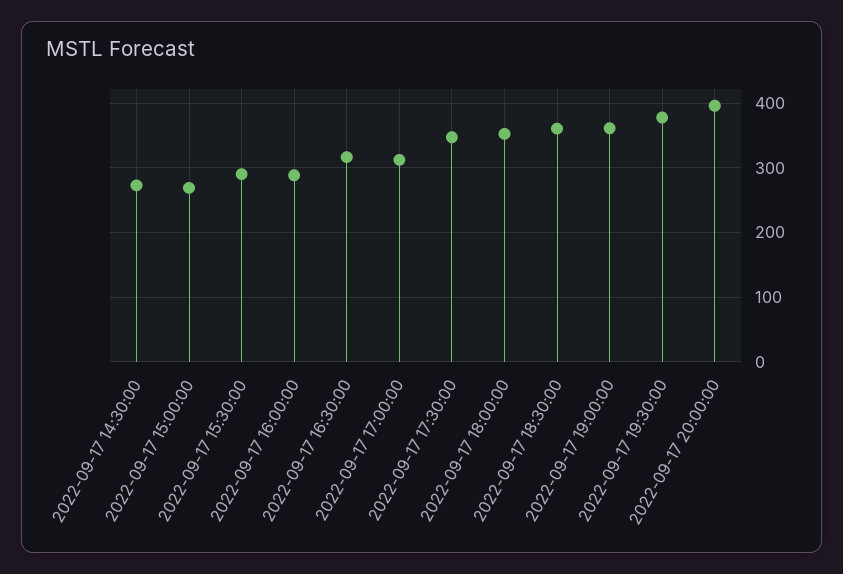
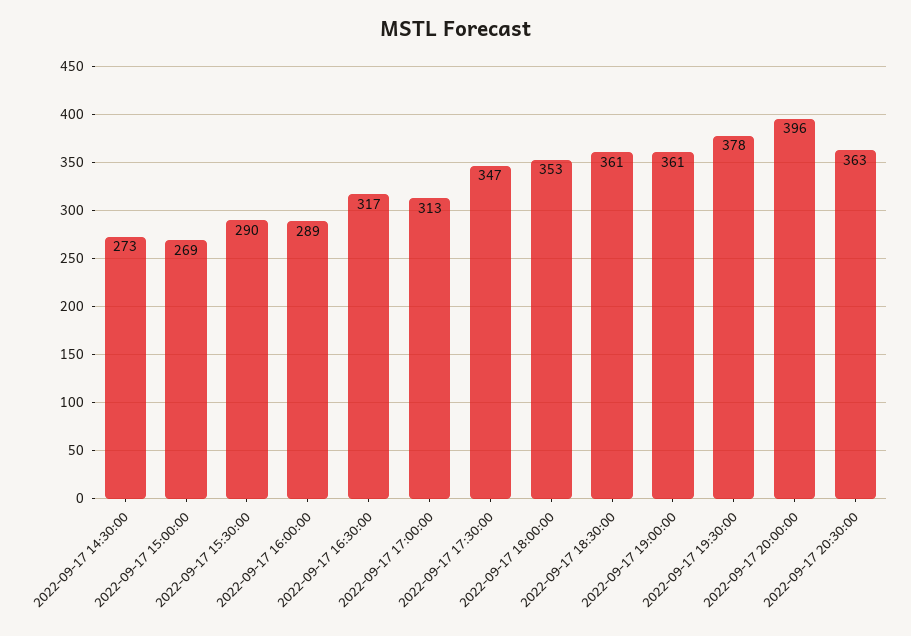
2022-09-17 20:30:00: none -> 363

